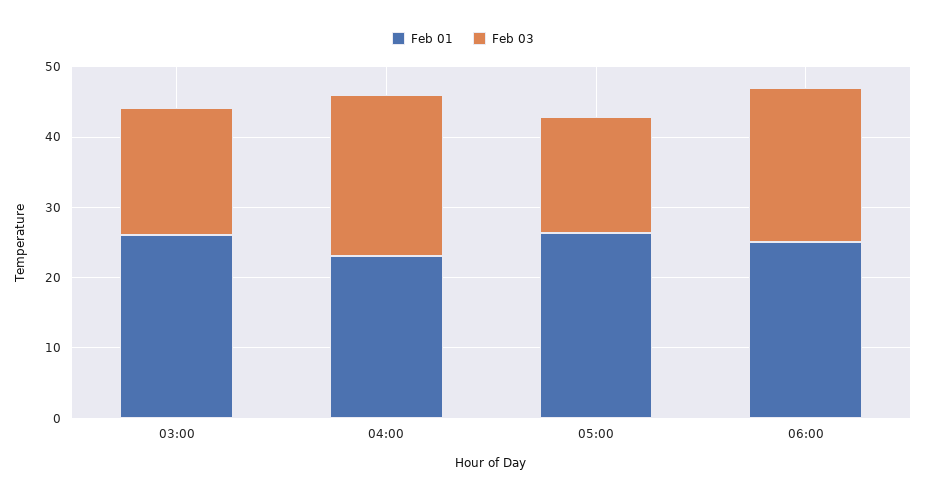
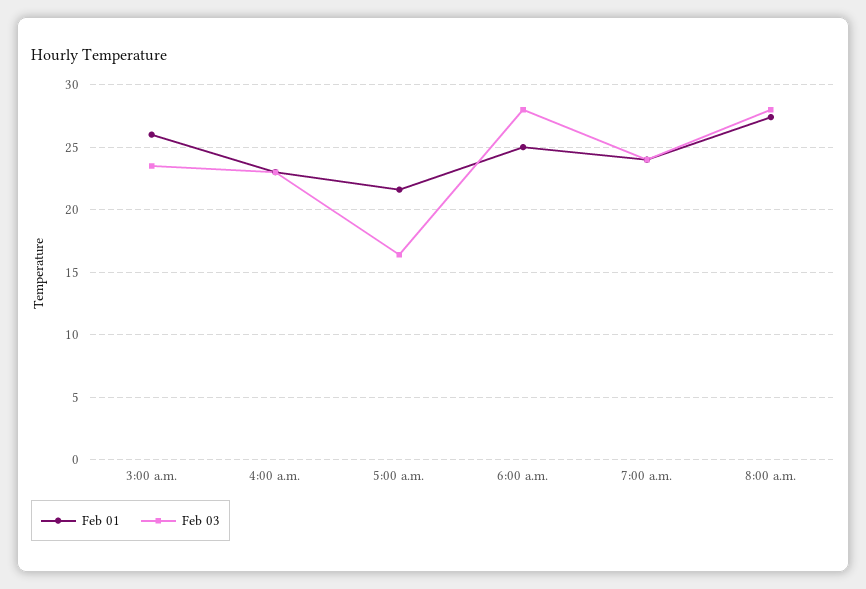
Feb 03, 03:00: 18 -> 23.5
Feb 01, 05:00: 26 -> 21.5
Feb 03, 06:00: 22 -> 28
Feb 01, 7:00 a.m.: none -> 24
Feb 03, 7:00 a.m.: none -> 24
Feb 01, 8:00 a.m.: none -> 27.5
Feb 03, 8:00 a.m.: none -> 28

